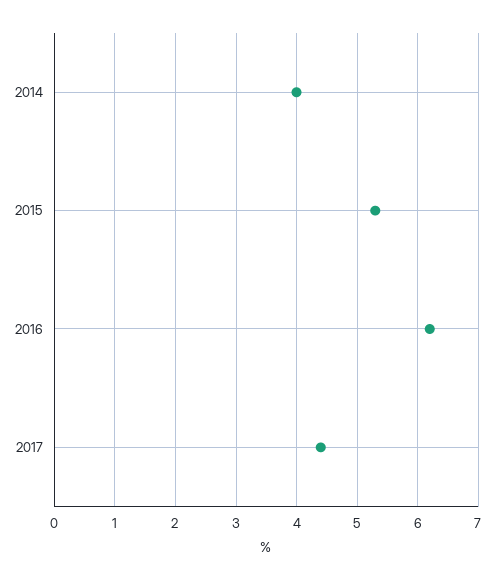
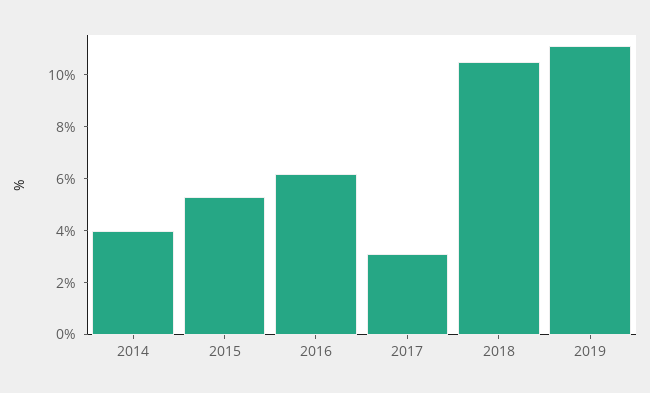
2017: 4.4 -> 3
2018: none -> 10.5
2019: none -> 11

